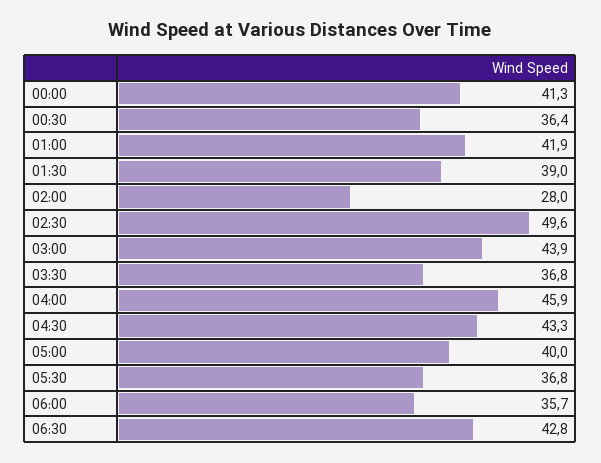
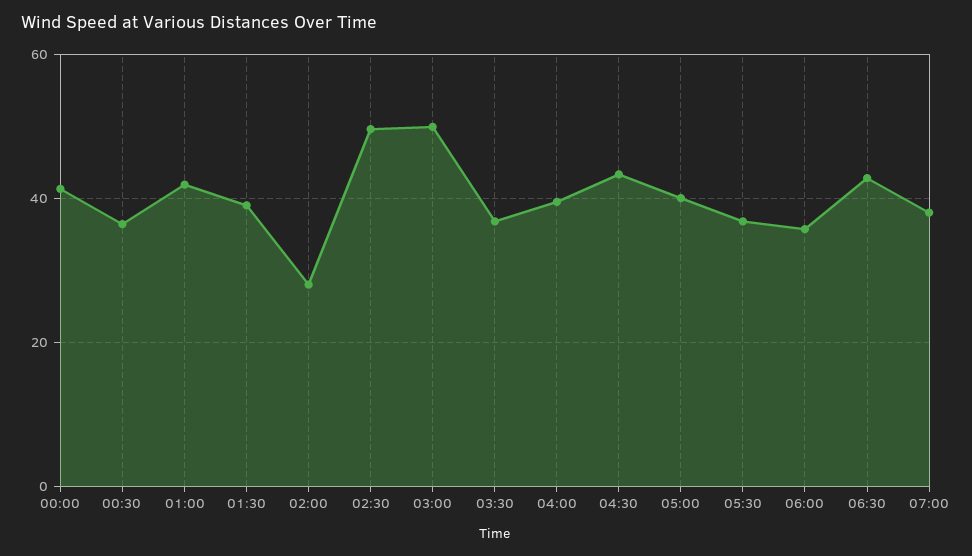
03:00: 43.9 -> 50
04:00: 45.9 -> 40
07:00: none -> 38

